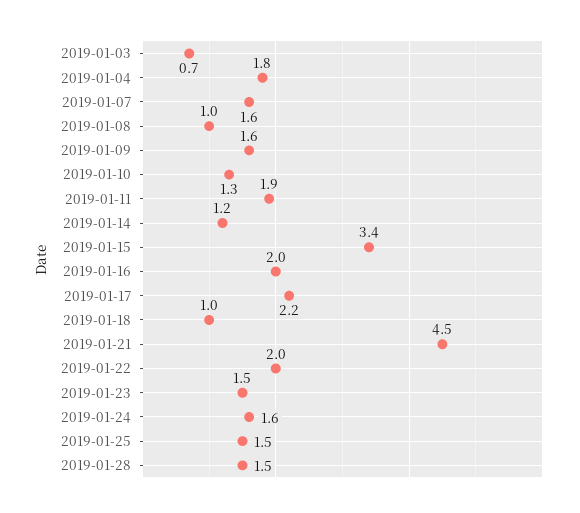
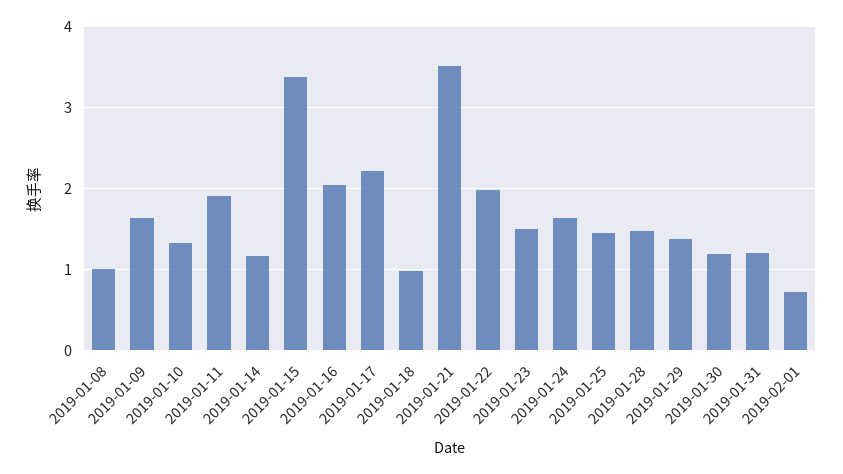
2019-01-03: 0.7 -> none
2019-01-04: 1.8 -> none
2019-01-07: 1.6 -> none
2019-01-21: 4.5 -> 3.5
2019-01-29: none -> 1.4
2019-01-30: none -> 1.2
2019-01-31: none -> 1.2
2019-02-01: none -> 0.7

